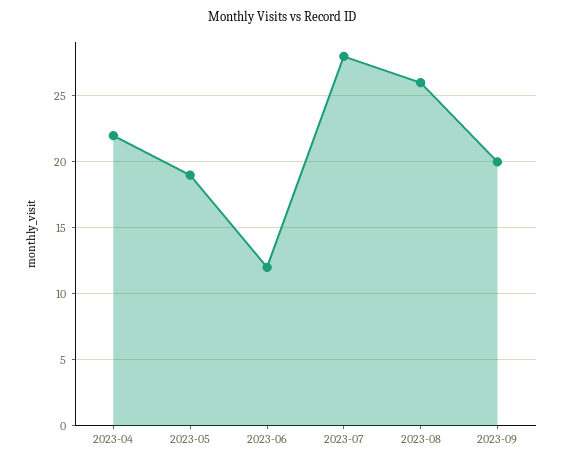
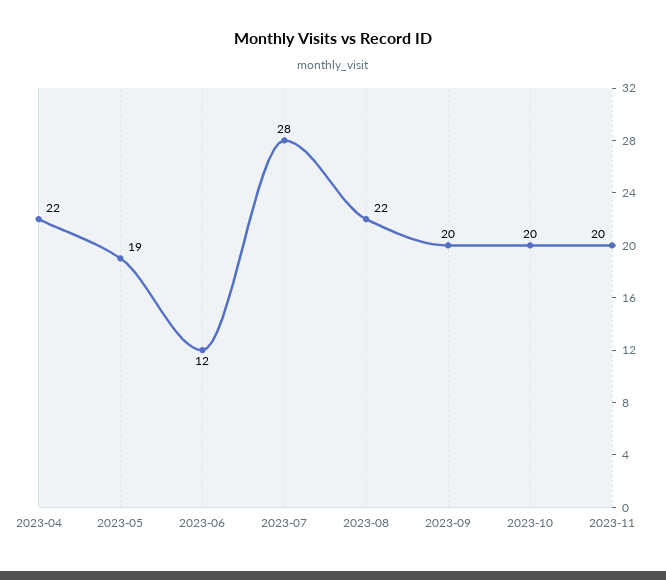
2023-08: 26 -> 22
2023-10: none -> 20
2023-11: none -> 20

